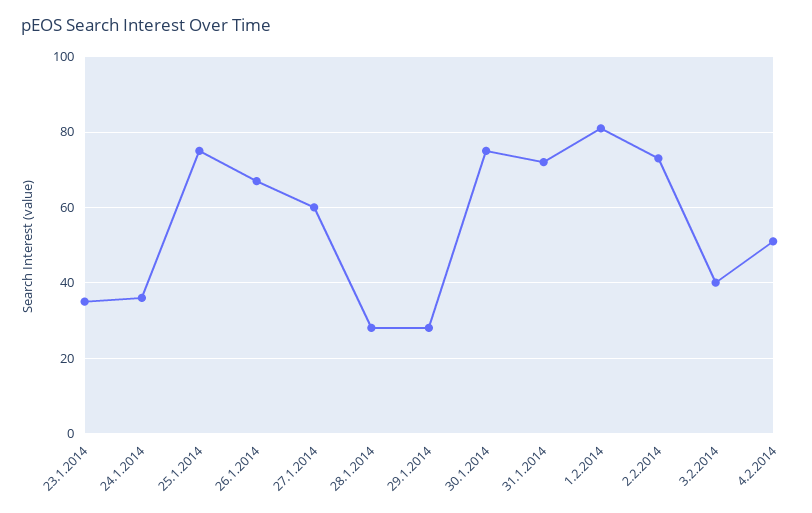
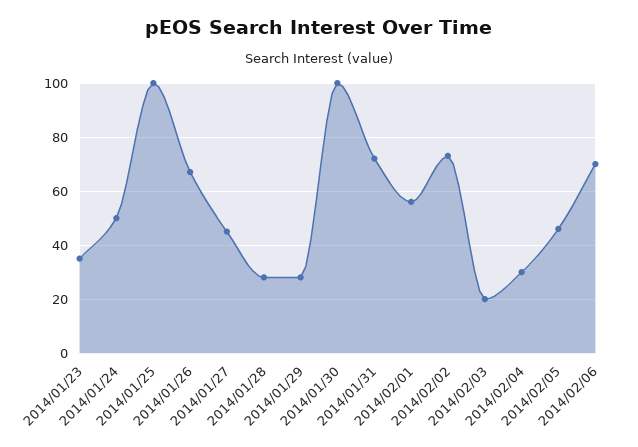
24.1.2014: 35 -> 50
25.1.2014: 75 -> 100
27.1.2014: 60 -> 45
30.1.2014: 75 -> 100
1.2.2014: 80 -> 55
3.2.2014: 40 -> 20
4.2.2014: 50 -> 30
2014/02/05: none -> 45
2014/02/06: none -> 70

